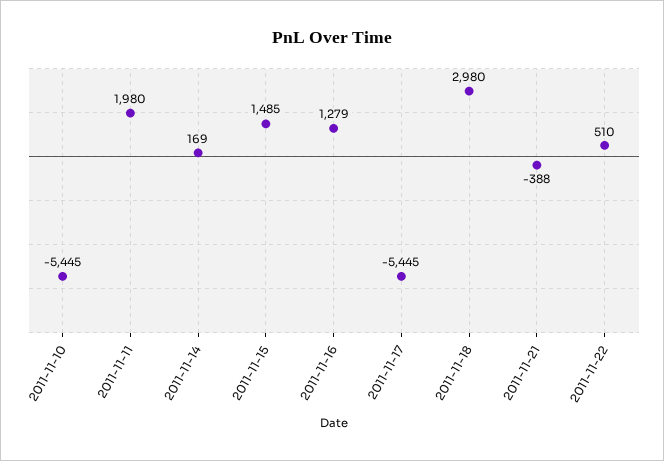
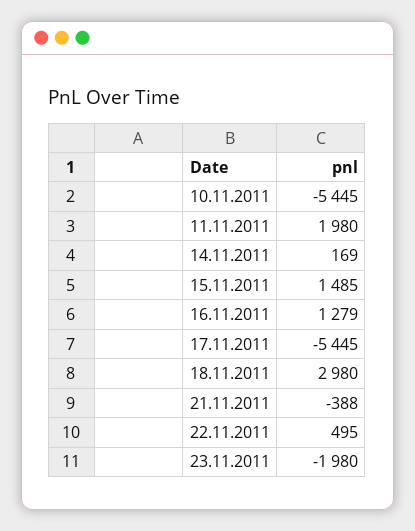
2011-11-22: 510 -> 495
23.11.2011: none -> -1980

